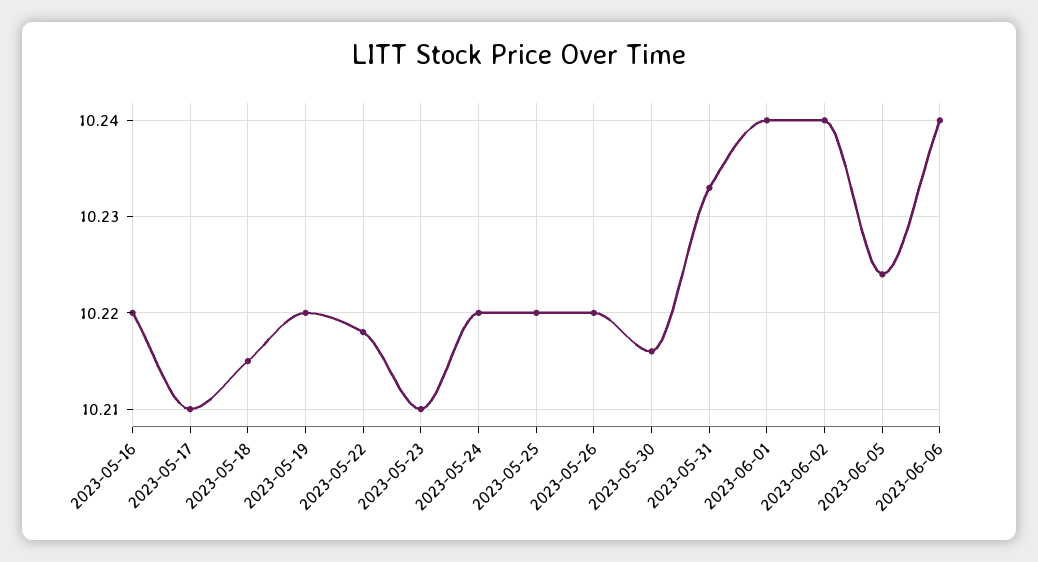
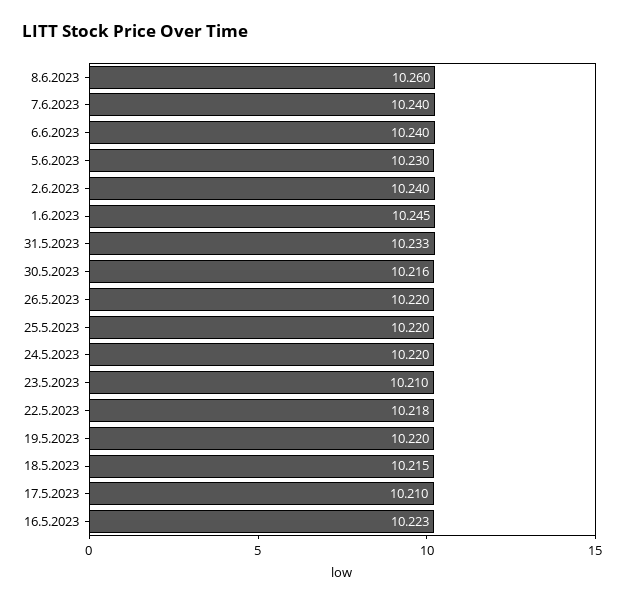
2023-05-16: 10.22 -> 10.223
2023-06-01: 10.24 -> 10.245
2023-06-05: 10.224 -> 10.23
8.6.2023: none -> 10.26
7.6.2023: none -> 10.24

